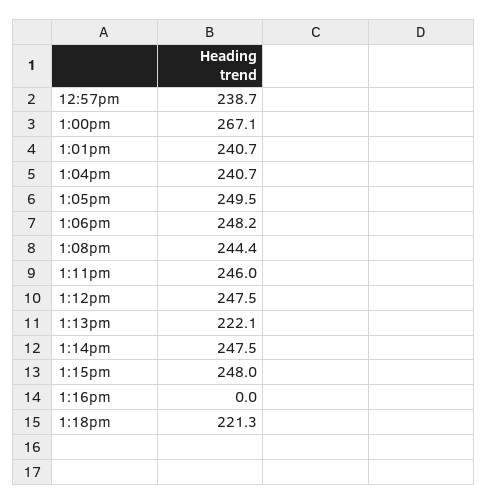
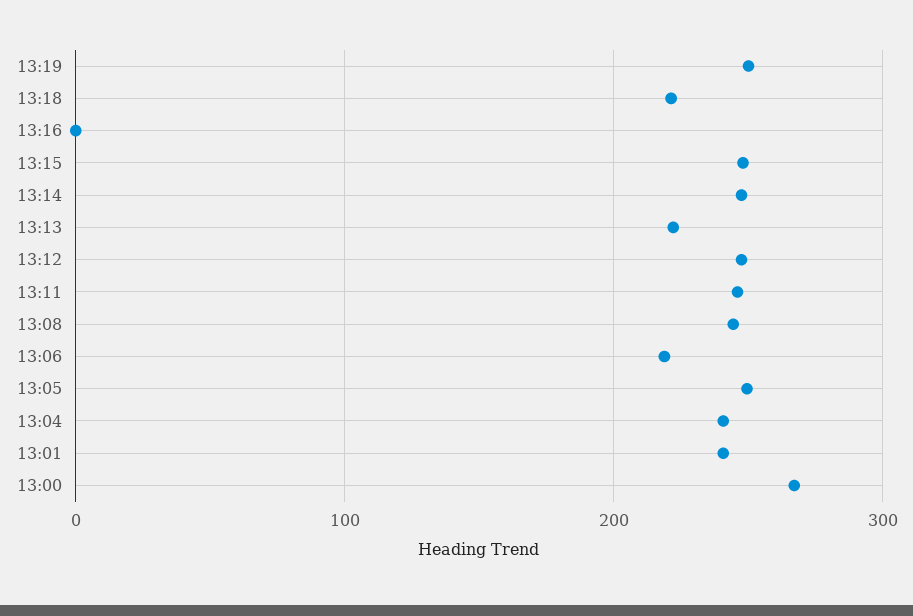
12:57pm: 238.7 -> none
1:06pm: 248.2 -> 220
13:19: none -> 250

